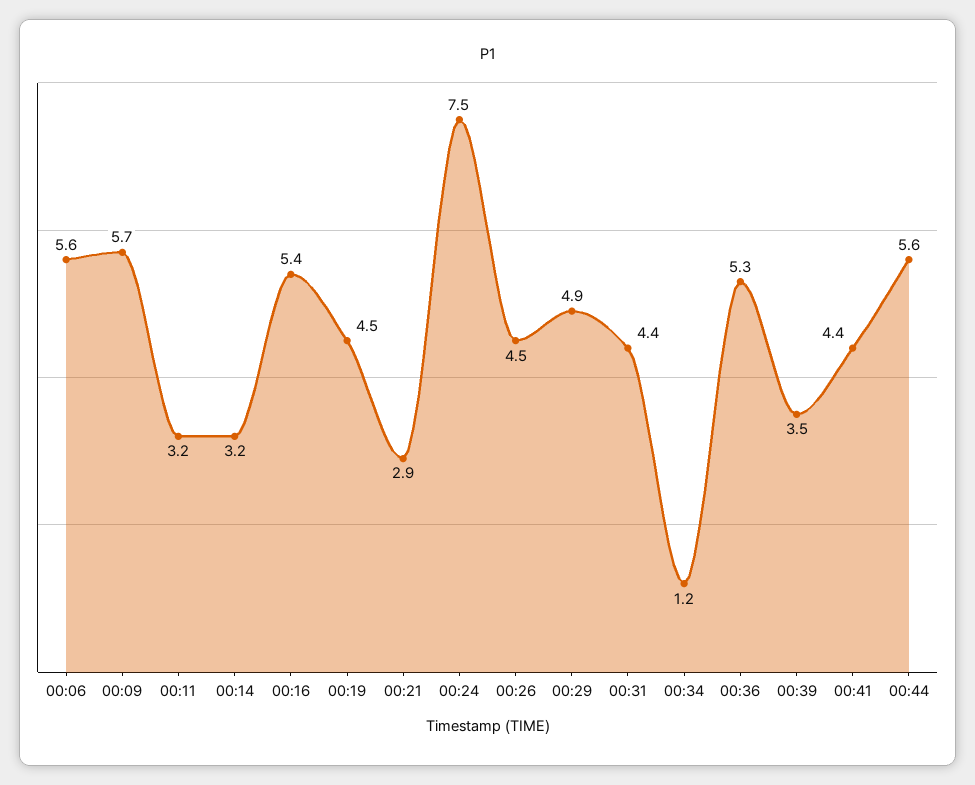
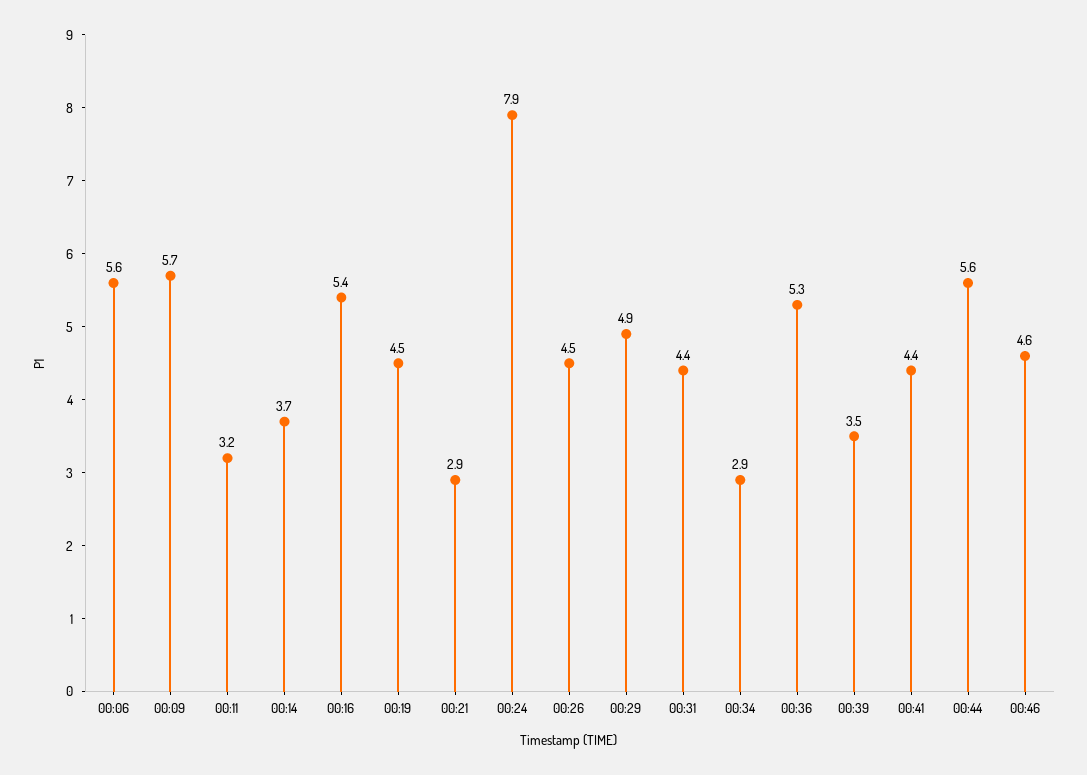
00:14: 3.2 -> 3.7
00:24: 7.5 -> 7.9
00:34: 1.2 -> 2.9
00:46: none -> 4.6

